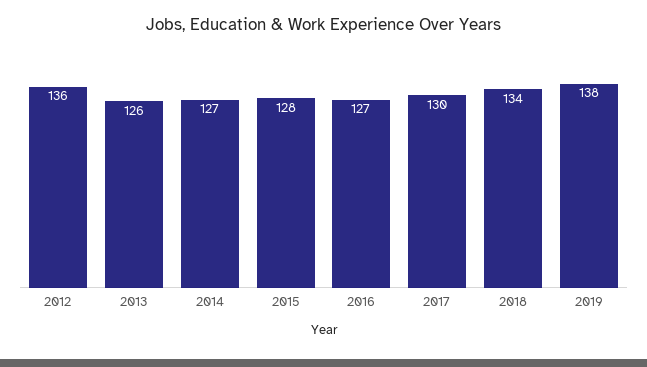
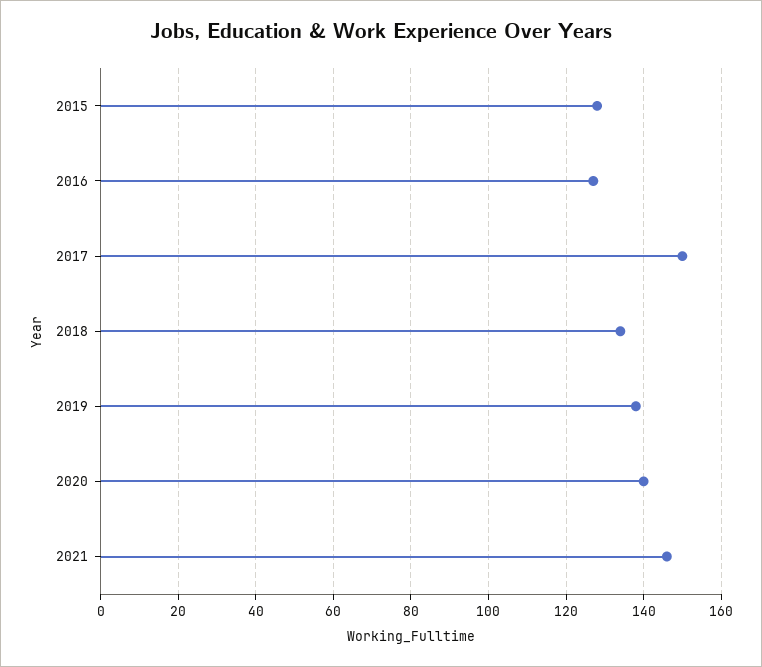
2012: 136 -> none
2013: 126 -> none
2014: 127 -> none
2017: 130 -> 150
2020: none -> 140
2021: none -> 145

